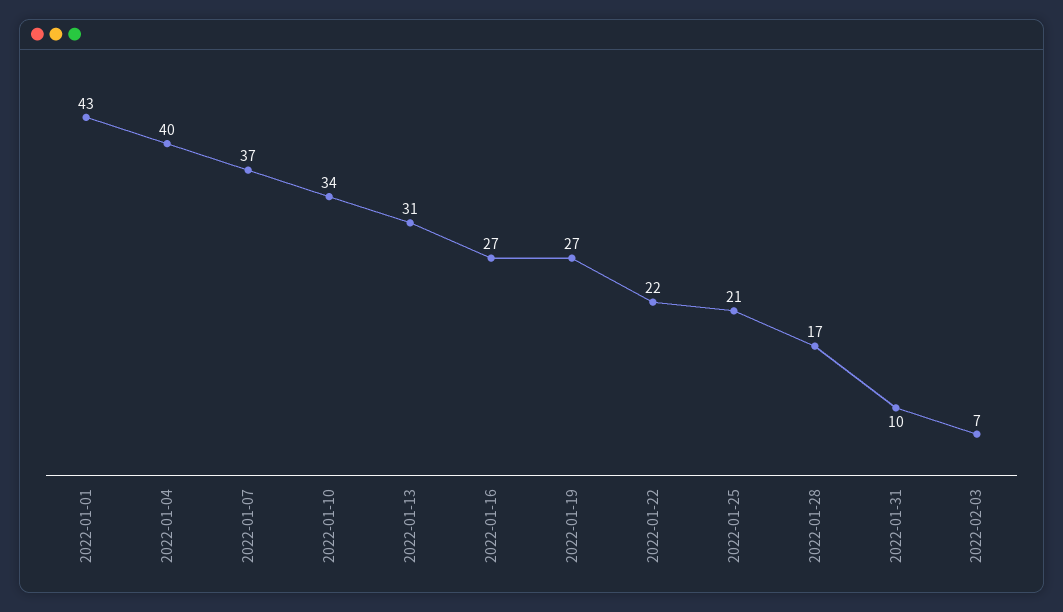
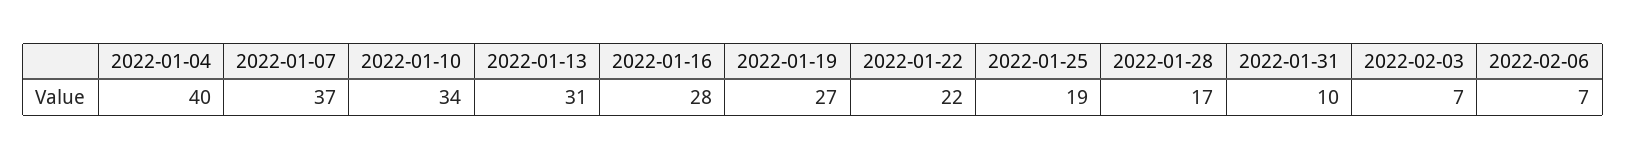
2022-01-01: 43 -> none
2022-01-16: 27 -> 28
2022-01-25: 21 -> 19
2022-02-06: none -> 7

